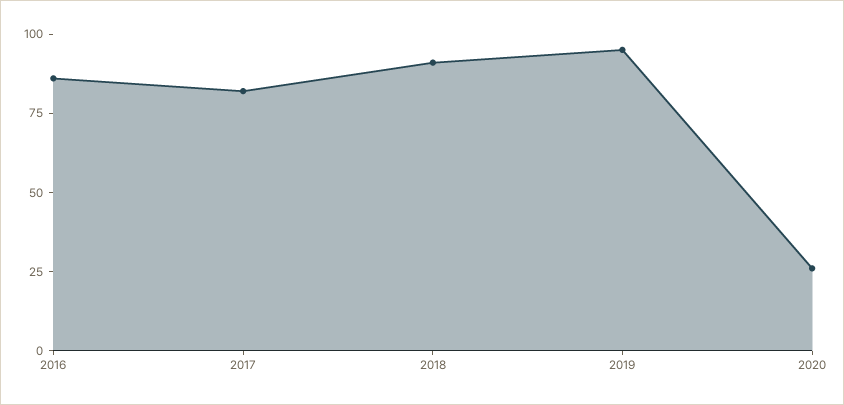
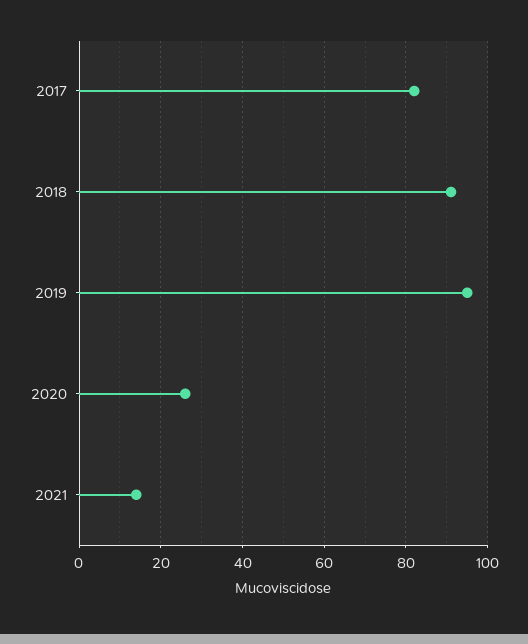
2016: 85 -> none
2021: none -> 15

